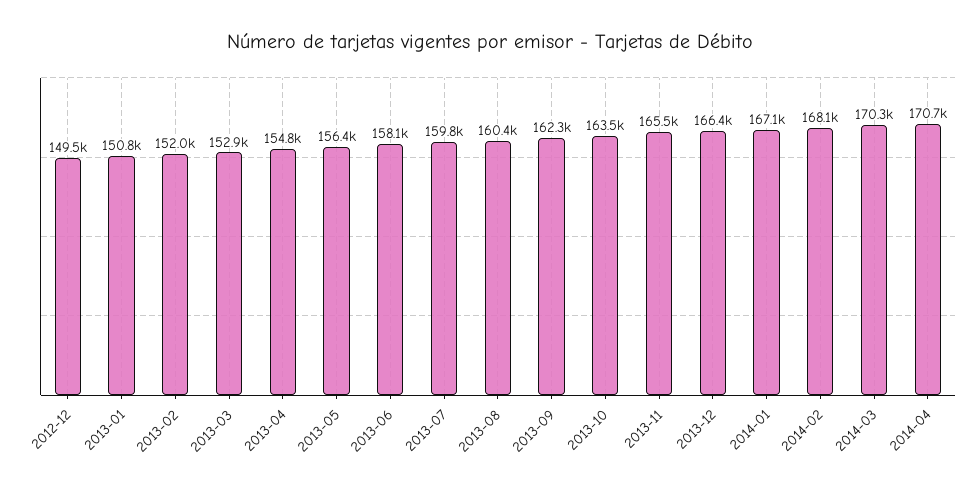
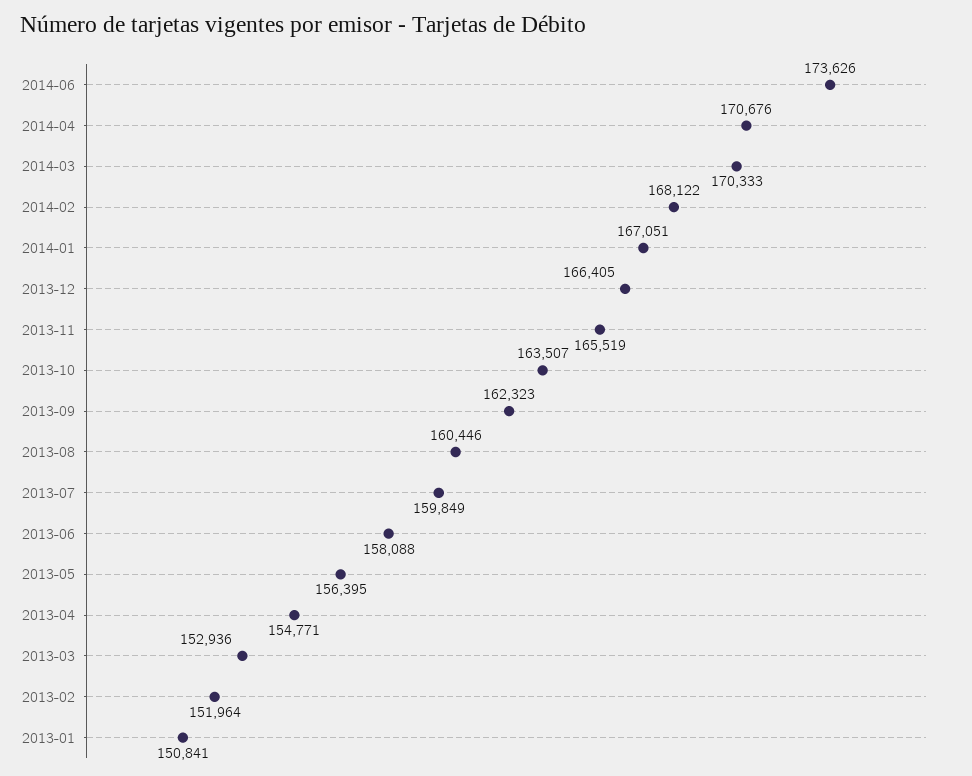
2012-12: 149500 -> none
2014-06: none -> 173626

